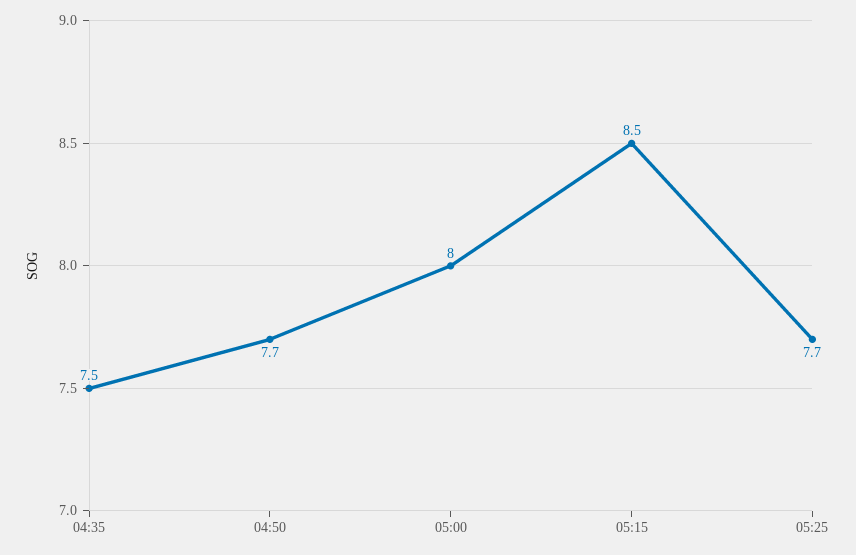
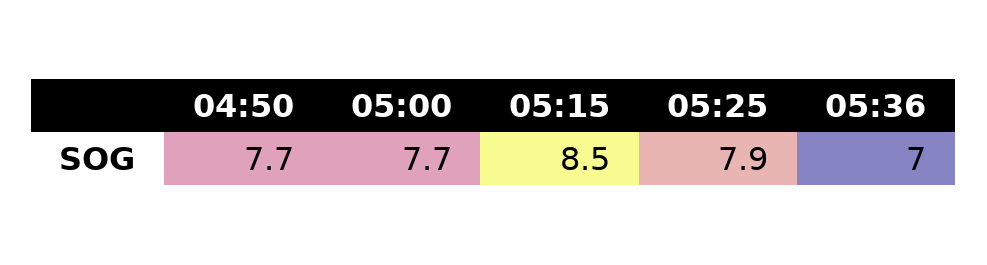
04:35: 7.5 -> none
05:00: 8 -> 7.7
05:25: 7.7 -> 7.9
05:36: none -> 7

